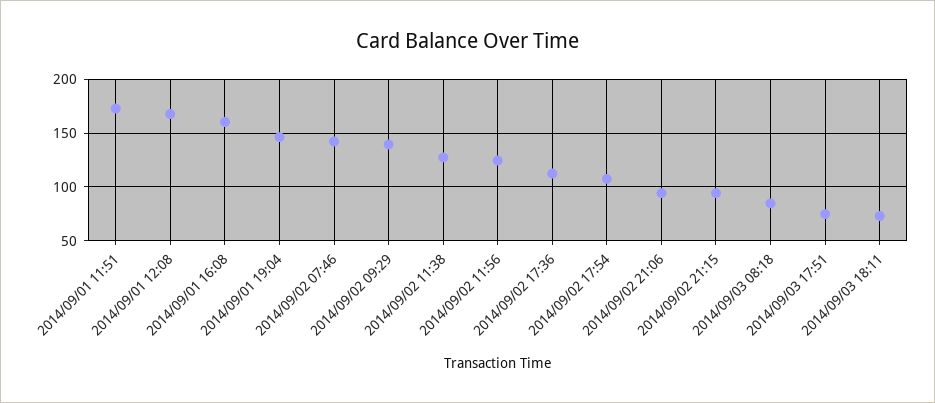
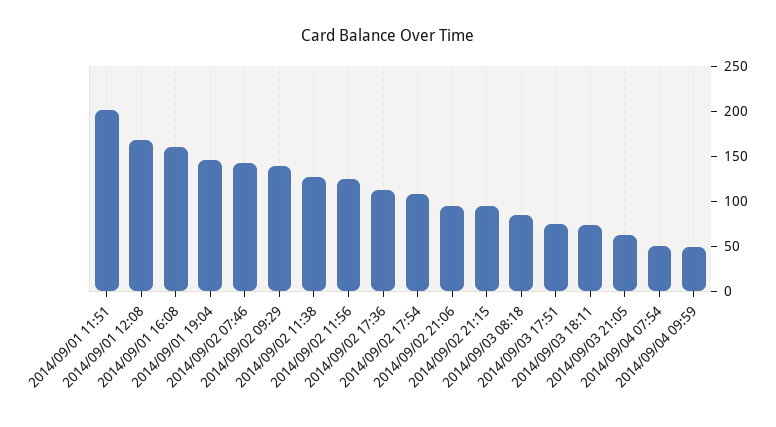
2014/09/01 11:51: 170 -> 200
2014/09/03 21:05: none -> 60
2014/09/04 07:54: none -> 50
2014/09/04 09:59: none -> 50

